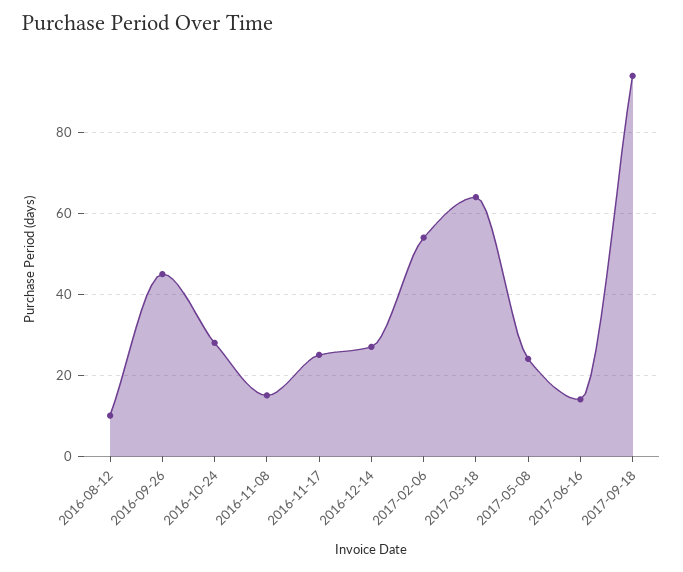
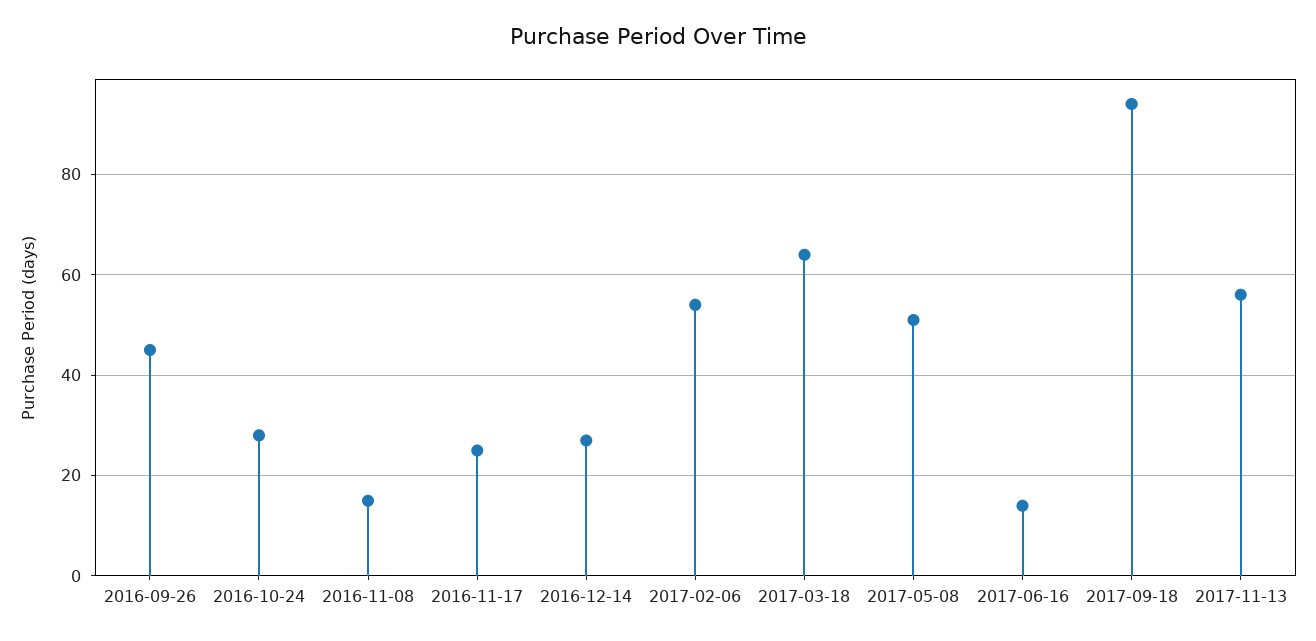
2016-08-12: 10 -> none
2017-05-08: 25 -> 50
2017-11-13: none -> 55

